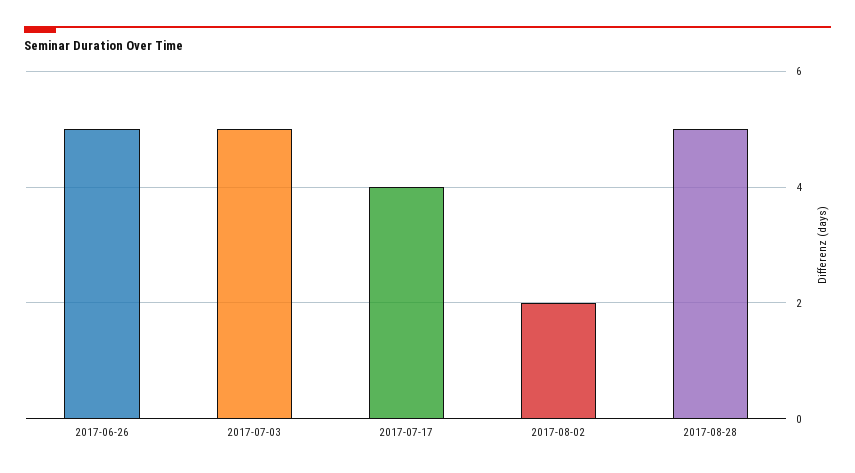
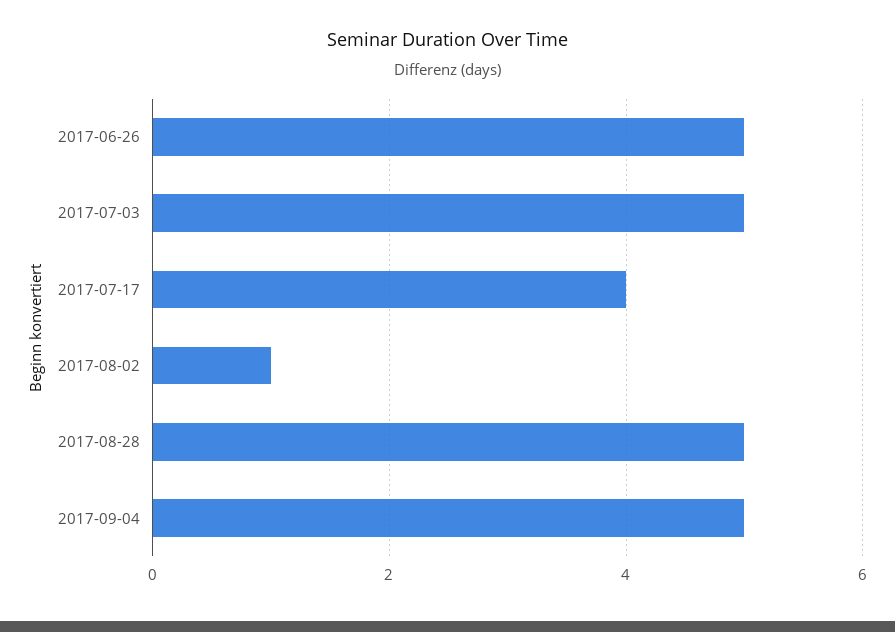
2017-08-02: 2 -> 1
2017-09-04: none -> 5

